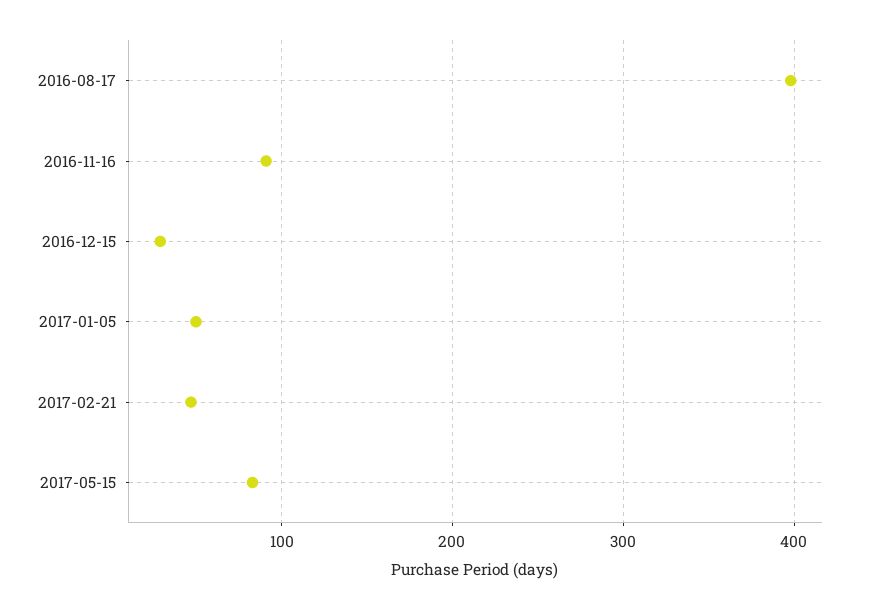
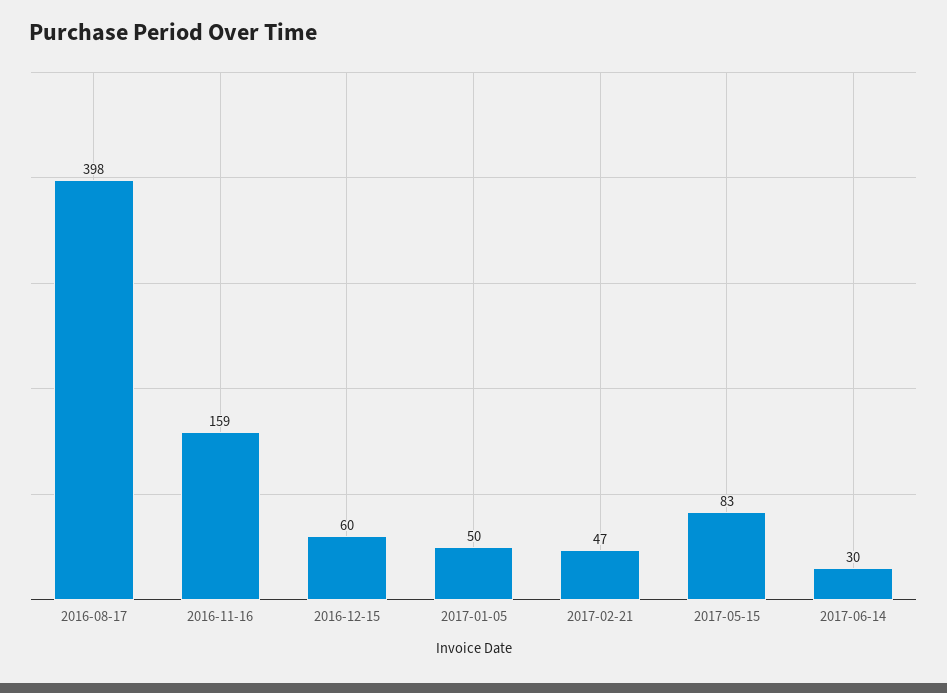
2016-11-16: 90 -> 159
2016-12-15: 30 -> 60
2017-06-14: none -> 30

